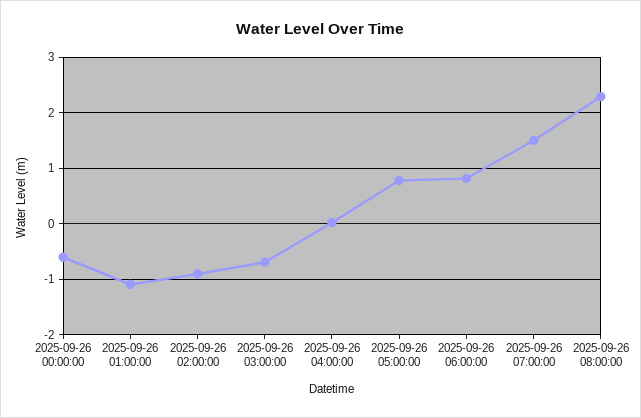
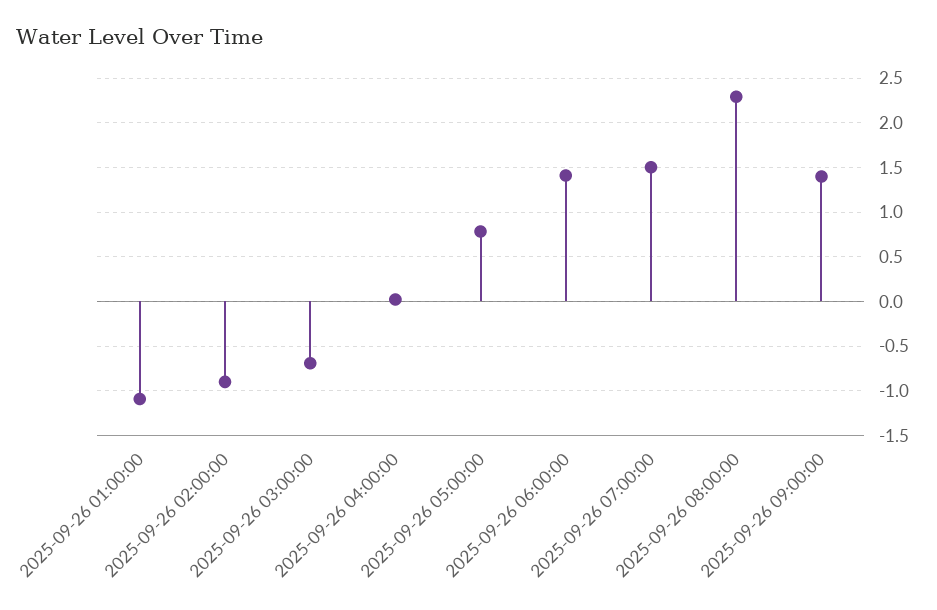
2025-09-26 00:00:00: -0.6 -> none
2025-09-26 06:00:00: 0.8 -> 1.4
2025-09-26 09:00:00: none -> 1.4

